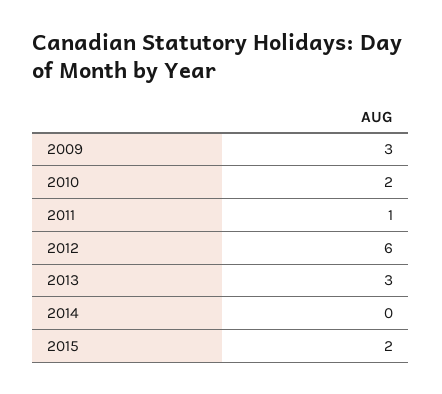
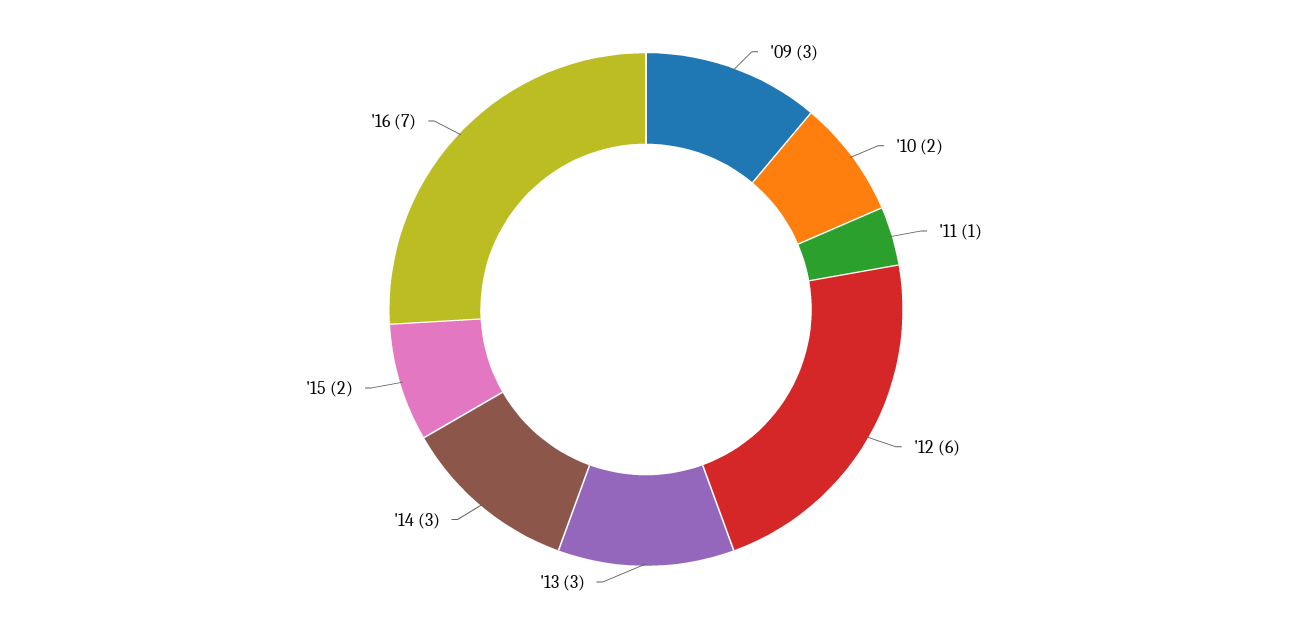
2014: 0 -> 3
'16: none -> 7

